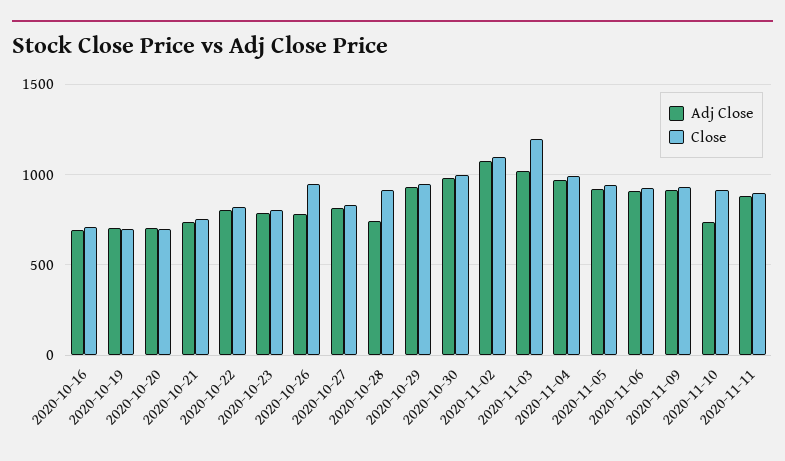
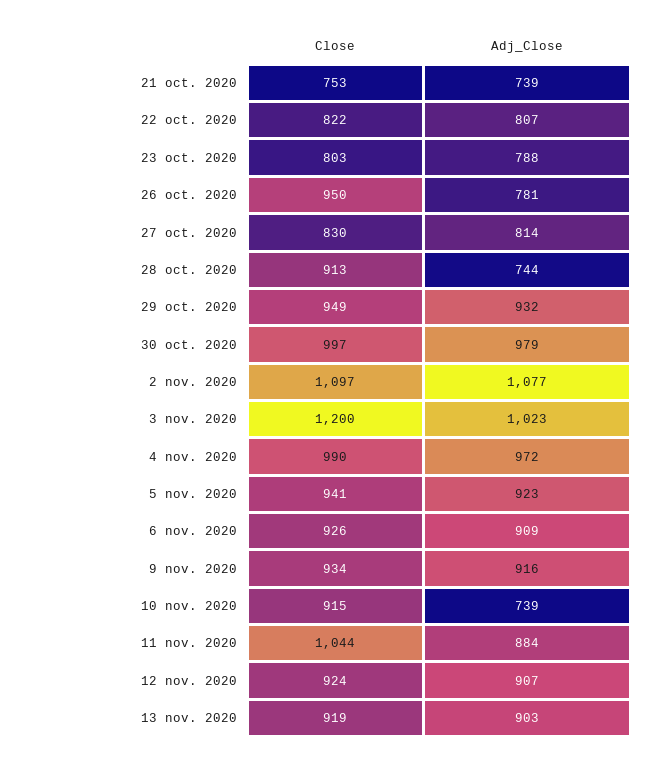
Adj Close, 2020-10-16: 700 -> none
Close, 2020-10-16: 700 -> none
Adj Close, 2020-10-19: 700 -> none
Close, 2020-10-19: 700 -> none
Adj Close, 2020-10-20: 700 -> none
Close, 2020-10-20: 700 -> none
Close, 2020-11-11: 900 -> 1044
Close, 12 nov. 2020: none -> 924
Adj Close, 12 nov. 2020: none -> 907
Close, 13 nov. 2020: none -> 919
Adj Close, 13 nov. 2020: none -> 903

